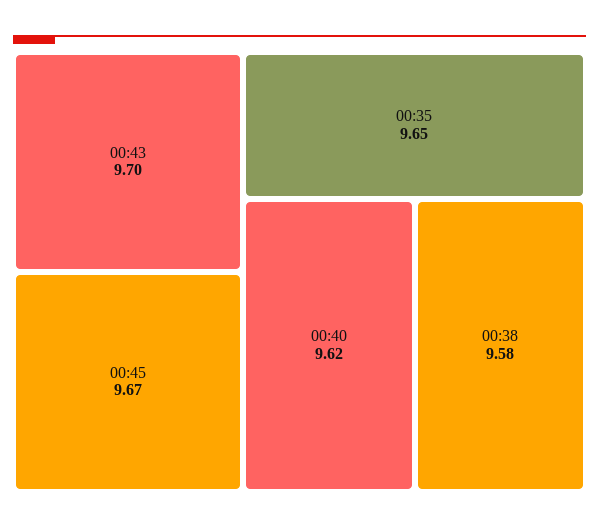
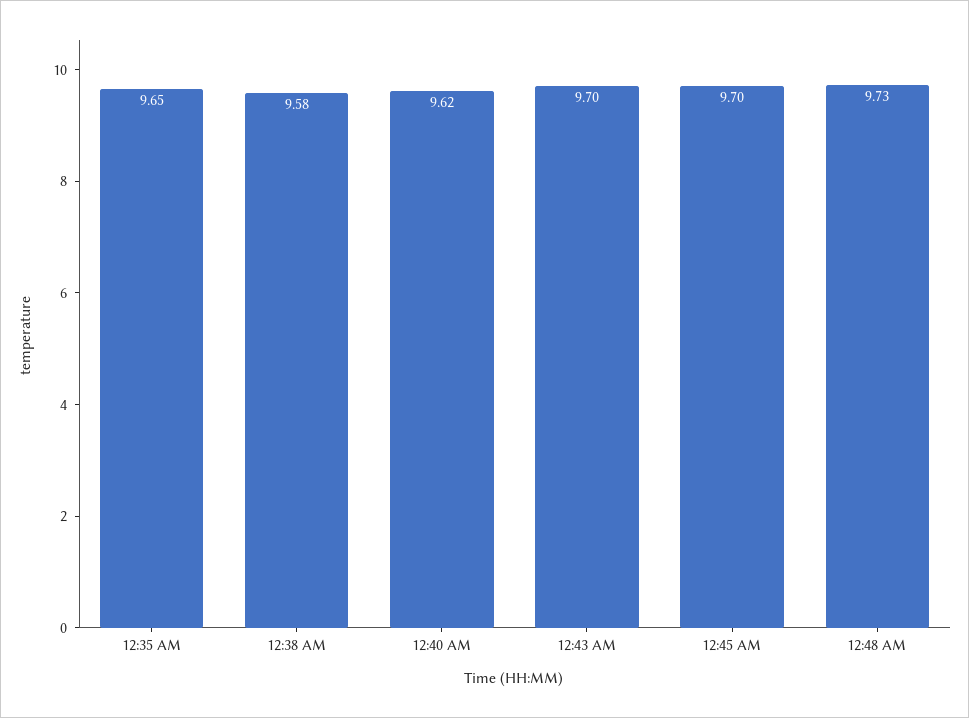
00:45: 9.67 -> 9.7
12:48 AM: none -> 9.73

